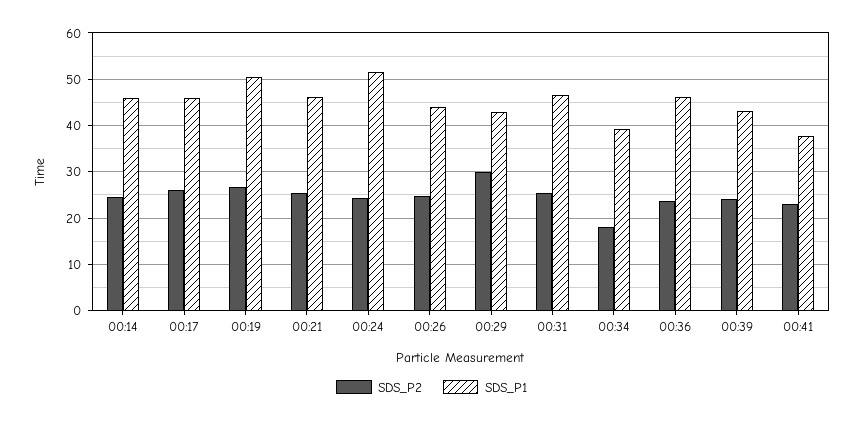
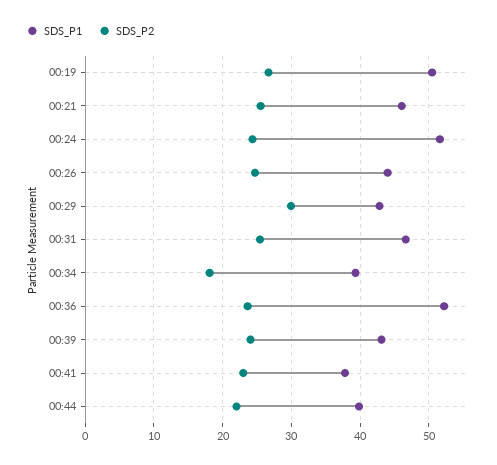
SDS_P2, 00:14: 24 -> none
SDS_P1, 00:14: 46 -> none
SDS_P2, 00:17: 26 -> none
SDS_P1, 00:17: 46 -> none
SDS_P1, 00:36: 46 -> 52
SDS_P1, 00:44: none -> 40
SDS_P2, 00:44: none -> 22

